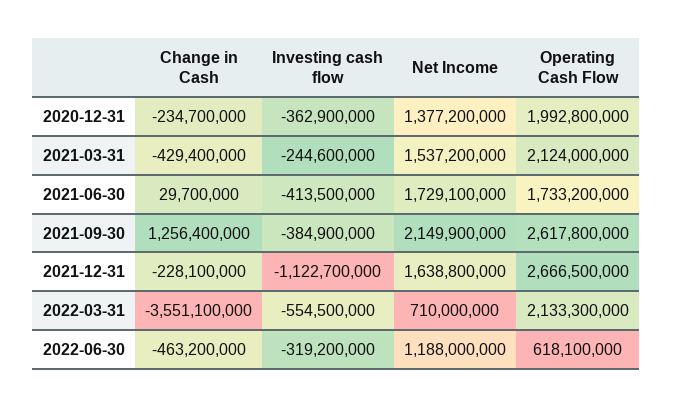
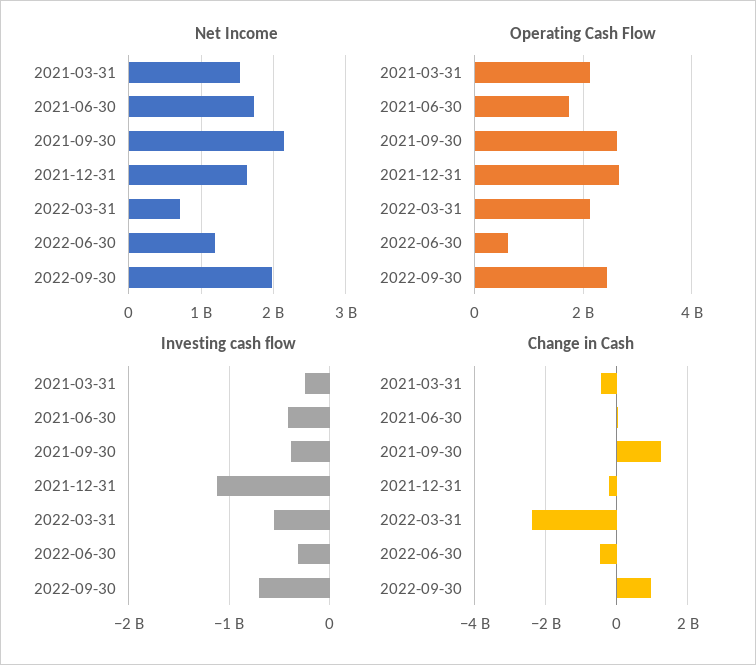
Change in Cash, 2020-12-31: -234700000 -> none
Investing cash flow, 2020-12-31: -362900000 -> none
Net Income, 2020-12-31: 1377200000 -> none
Operating Cash Flow, 2020-12-31: 1992800000 -> none
Change in Cash, 2022-03-31: -3551100000 -> -2400000000
Net Income, 2022-09-30: none -> 2000000000
Operating Cash Flow, 2022-09-30: none -> 2400000000
Investing cash flow, 2022-09-30: none -> -700000000
Change in Cash, 2022-09-30: none -> 1000000000

